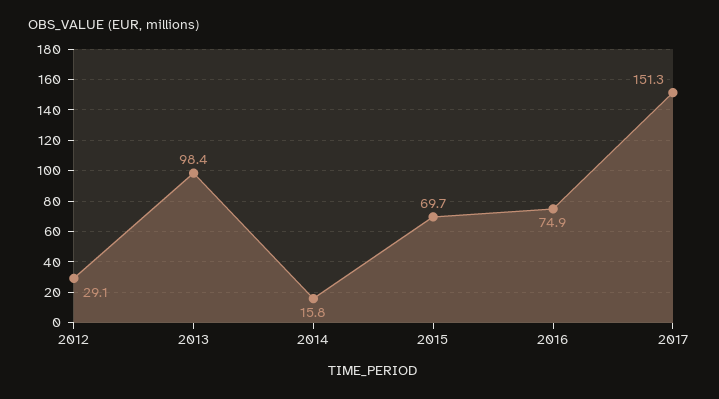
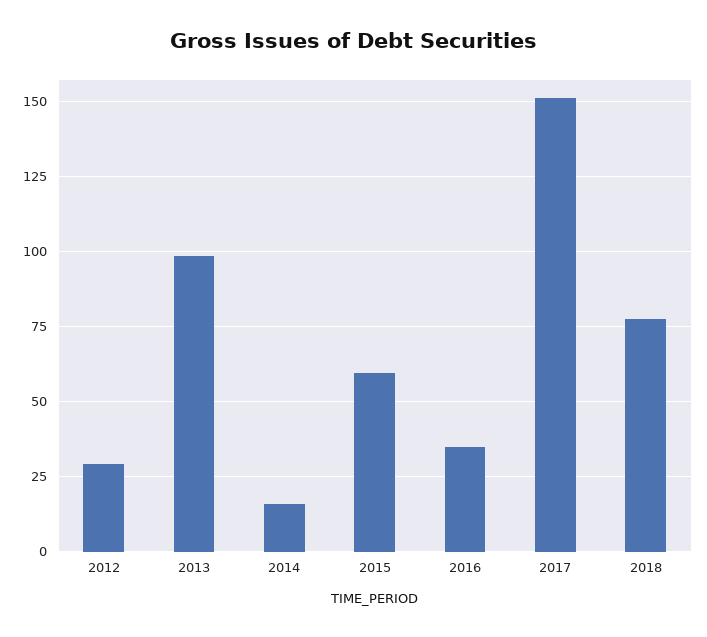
2015: 69.7 -> 60
2016: 74.9 -> 35
2018: none -> 77.5

